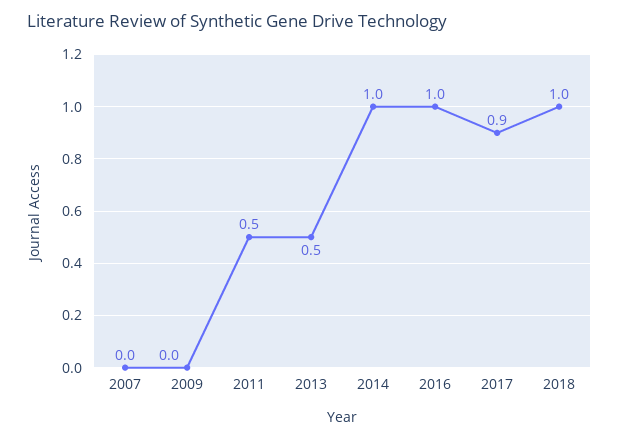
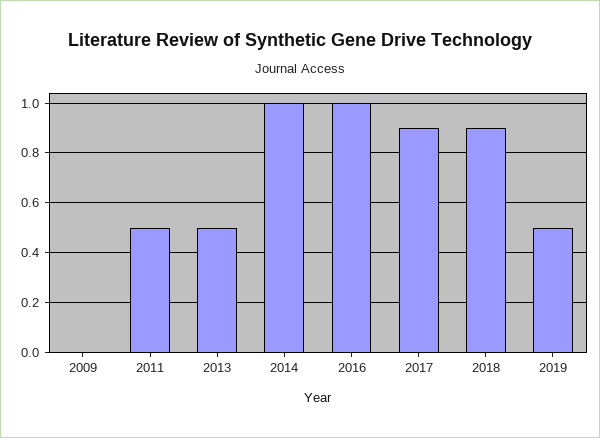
2007: 0 -> none
2018: 1 -> 0.9
2019: none -> 0.5

